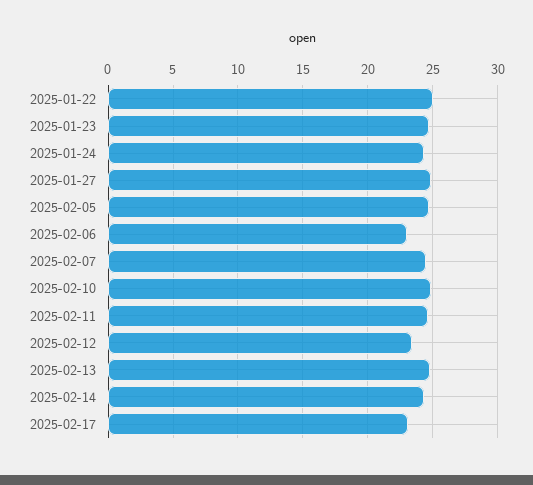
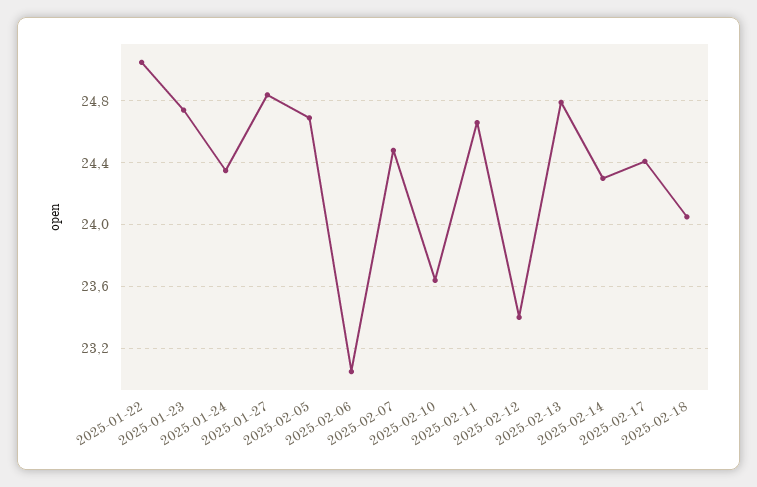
2025-02-10: 25 -> 23.65
2025-02-17: 23 -> 24.4
2025-02-18: none -> 24.05

